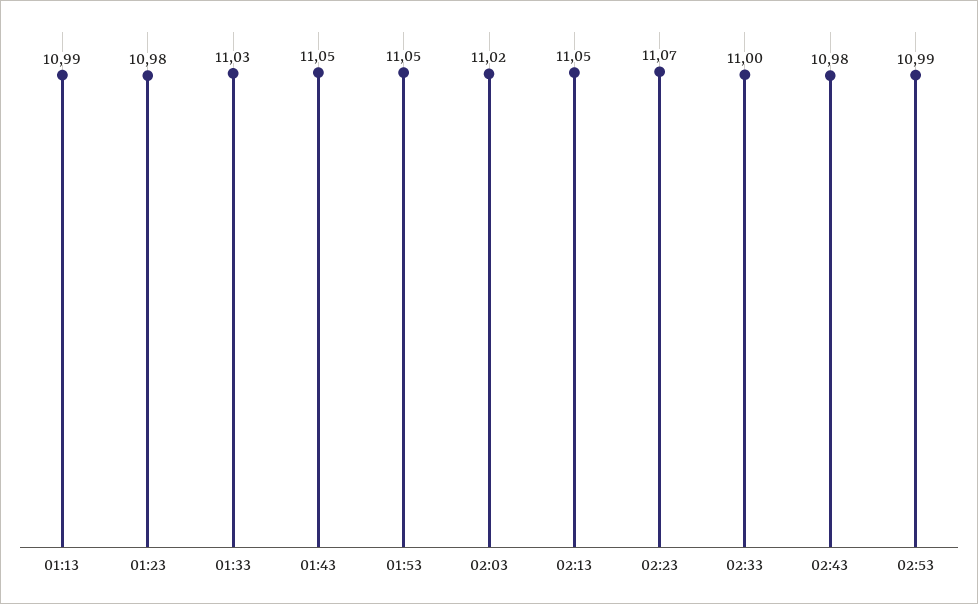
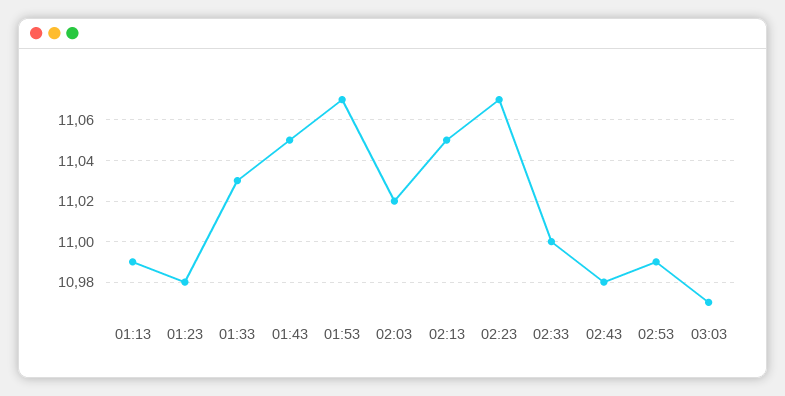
01:53: 11.05 -> 11.07
03:03: none -> 10.97

